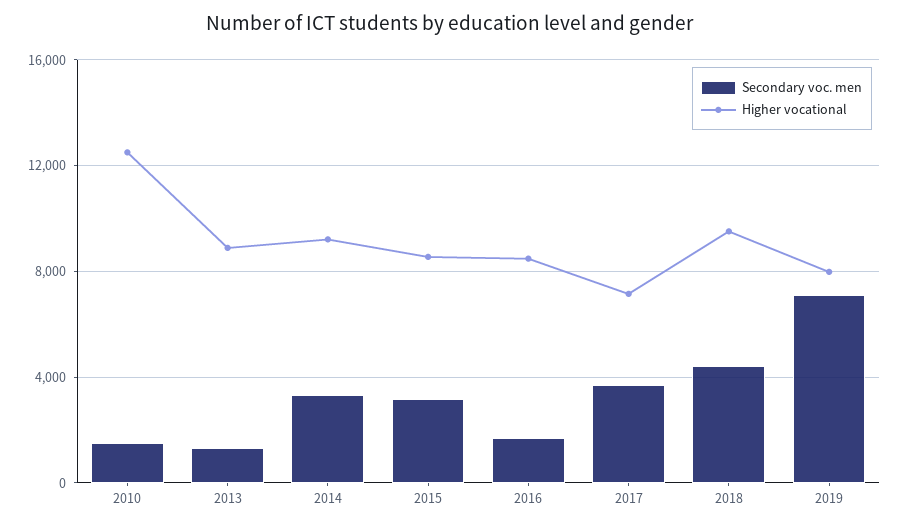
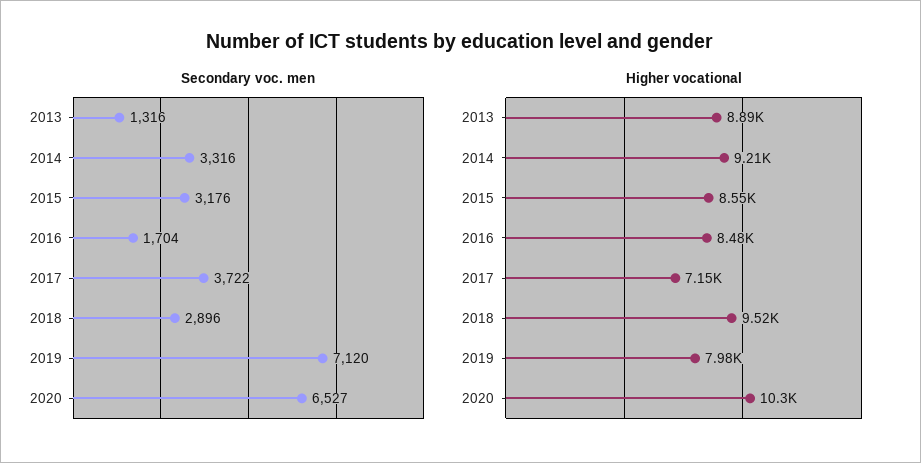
Secondary voc. men, 2010: 1500 -> none
Higher vocational, 2010: 12500 -> none
Secondary voc. men, 2018: 4500 -> 2896
Secondary voc. men, 2020: none -> 6527
Higher vocational, 2020: none -> 10300

